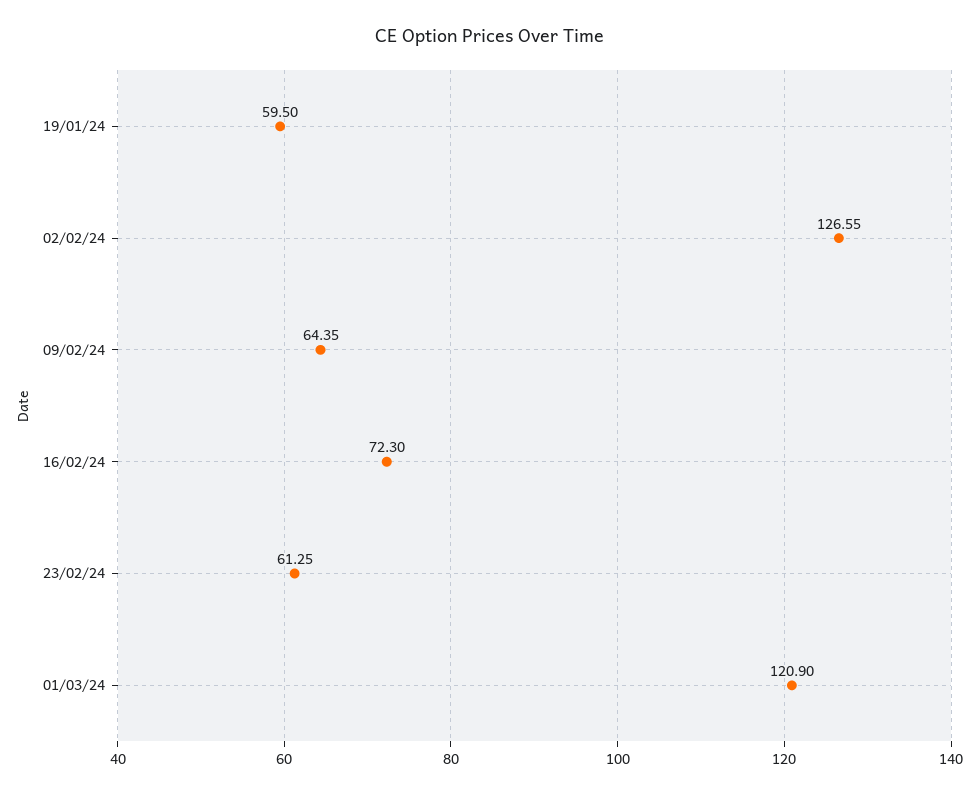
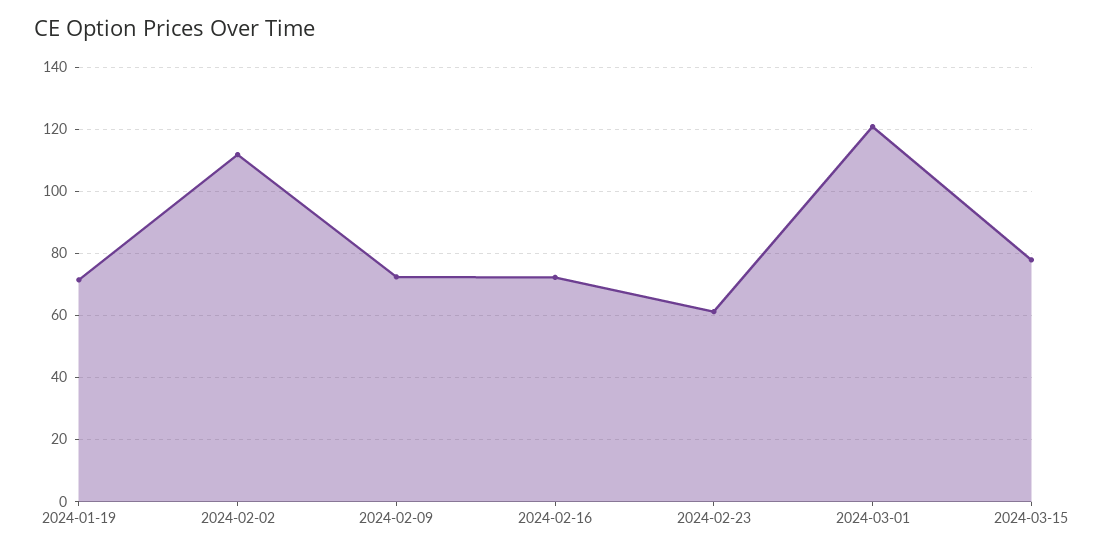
19/01/24: 59.5 -> 72
02/02/24: 126.55 -> 112
09/02/24: 64.35 -> 72
2024-03-15: none -> 78

